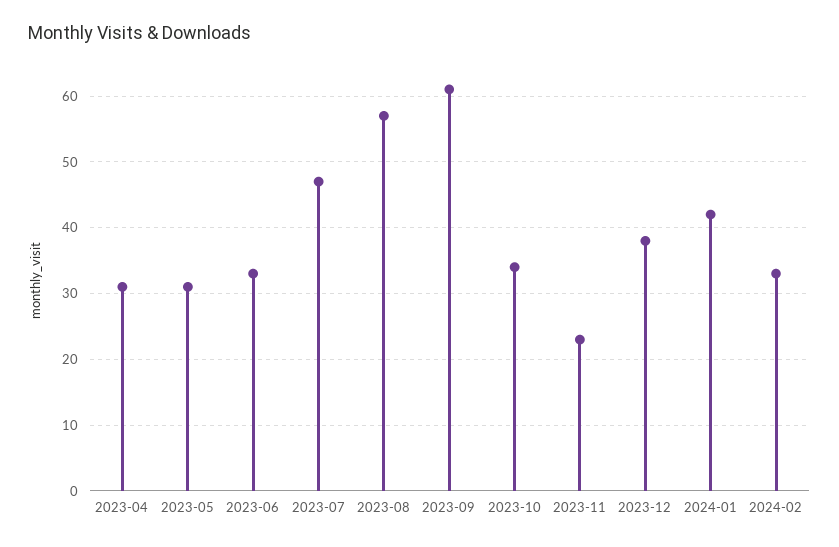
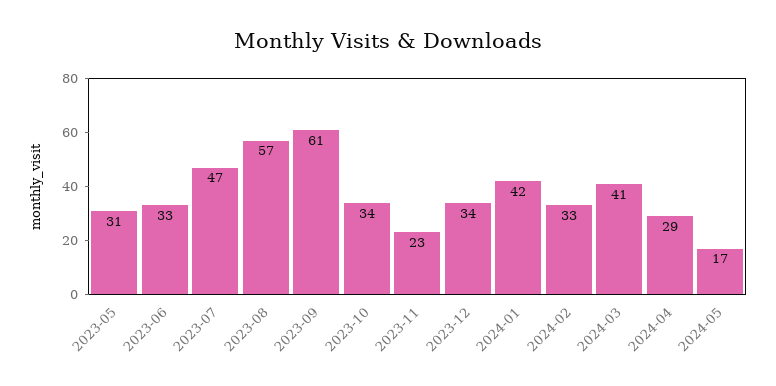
2023-04: 31 -> none
2023-12: 38 -> 34
2024-03: none -> 41
2024-04: none -> 29
2024-05: none -> 17

